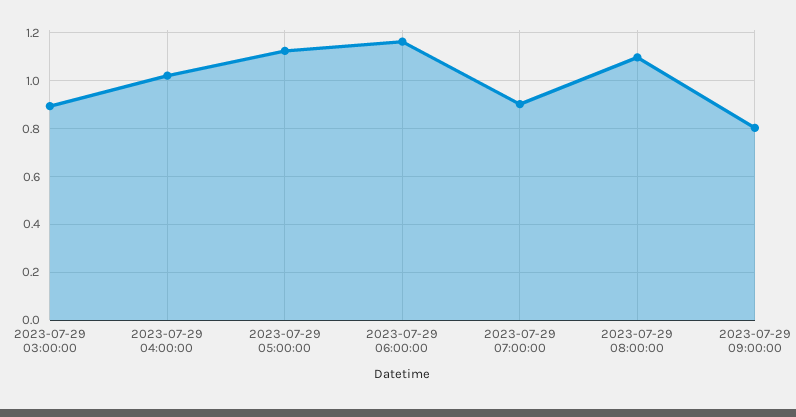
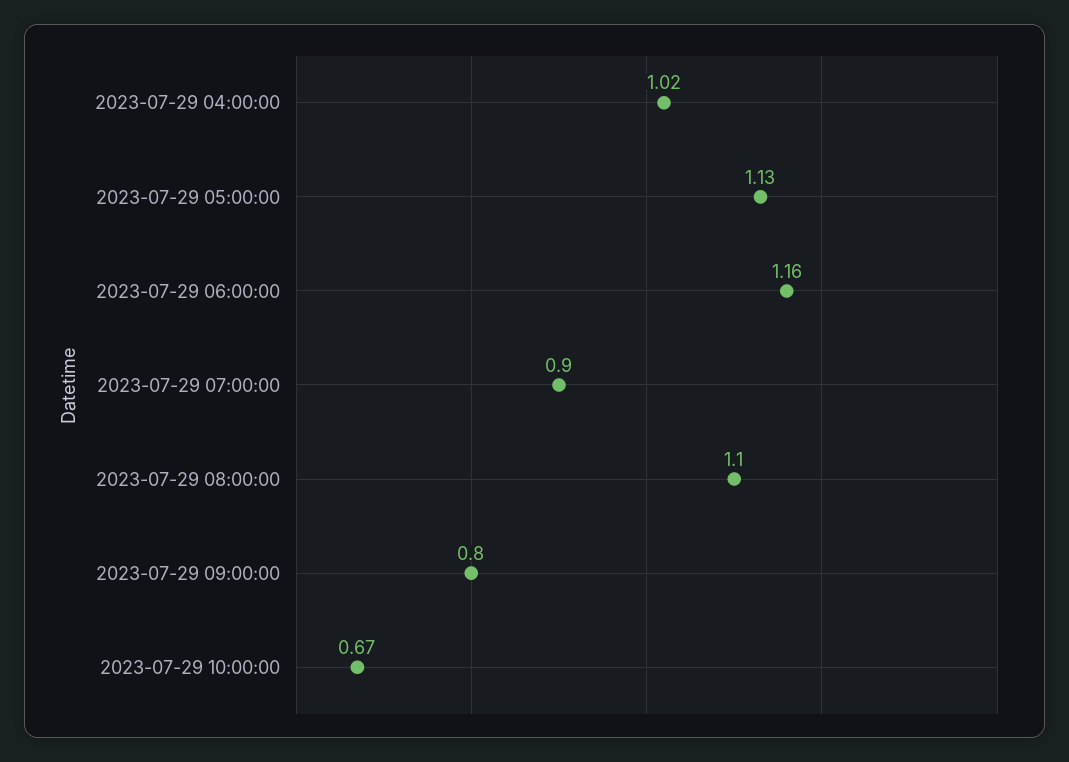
2023-07-29 03:00:00: 0.9 -> none
2023-07-29 10:00:00: none -> 0.67

